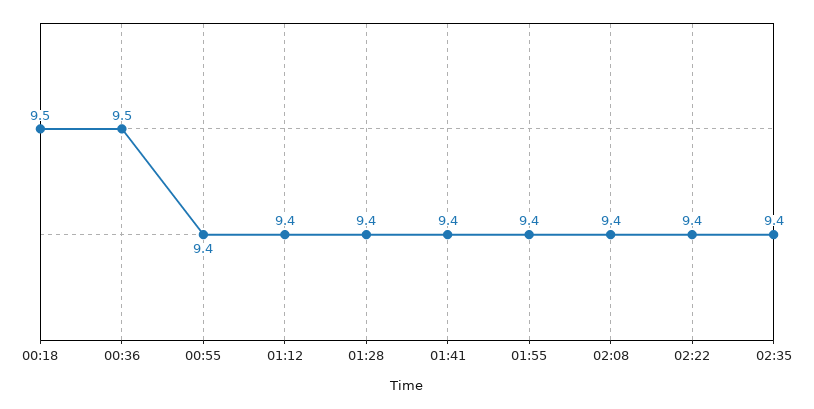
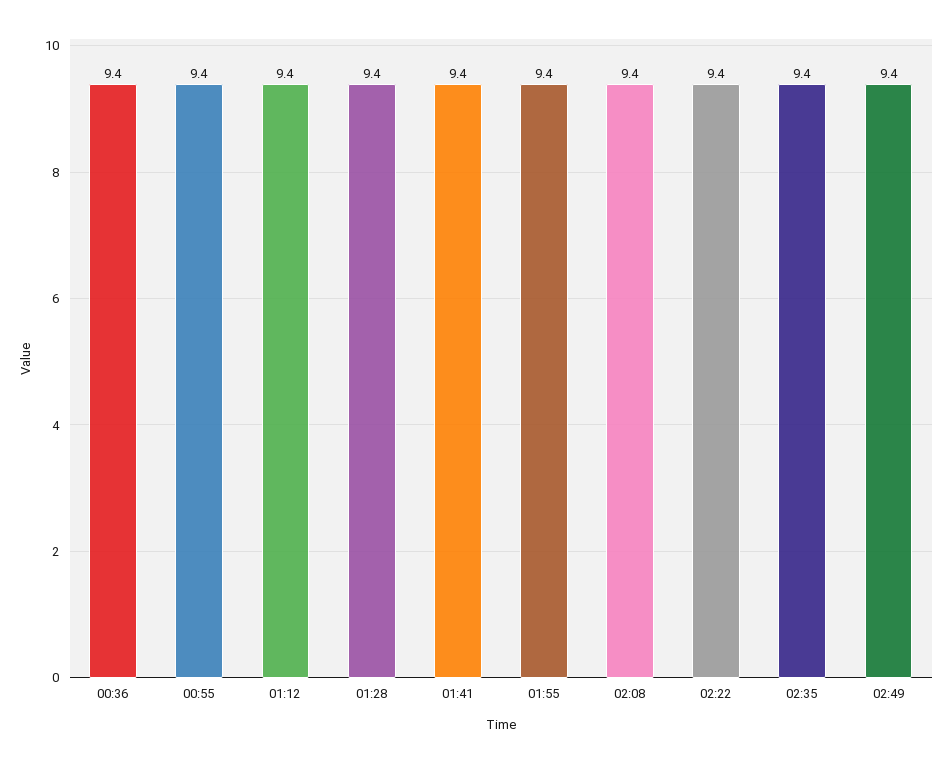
00:18: 9.5 -> none
00:36: 9.5 -> 9.4
02:49: none -> 9.4

